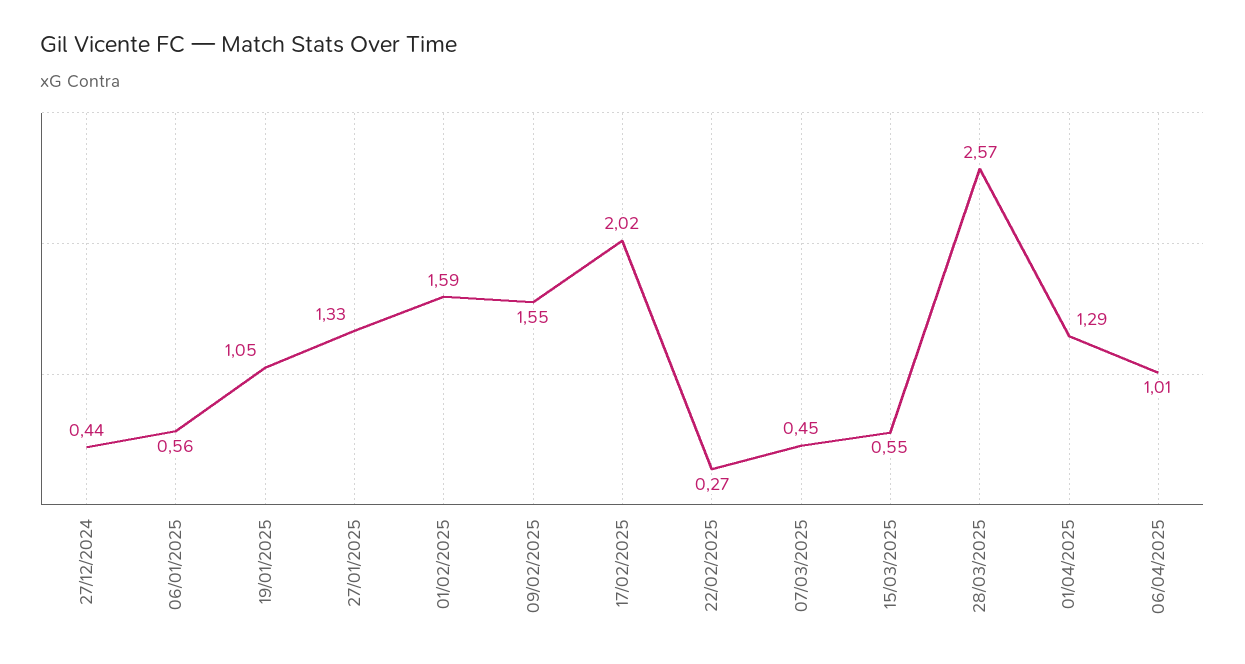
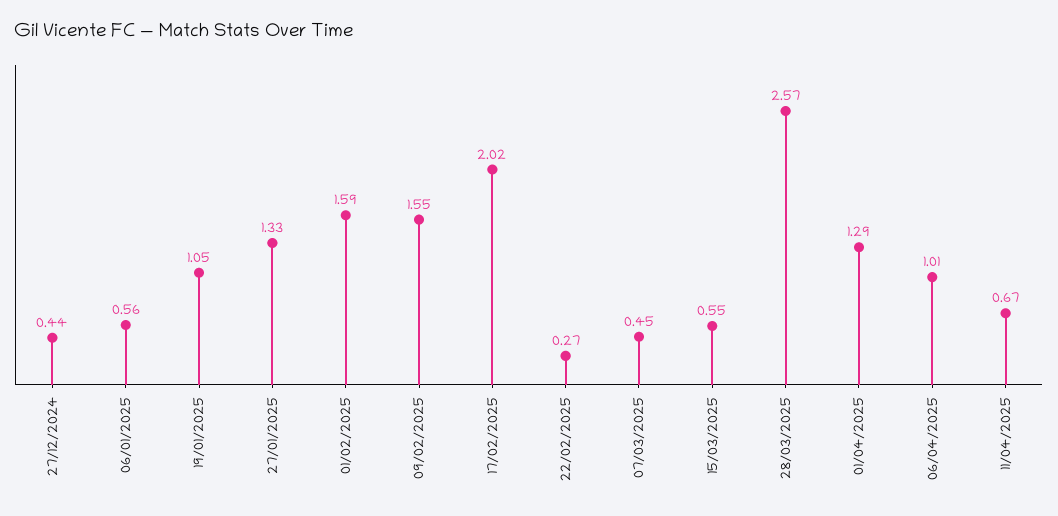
11/04/2025: none -> 0.67

